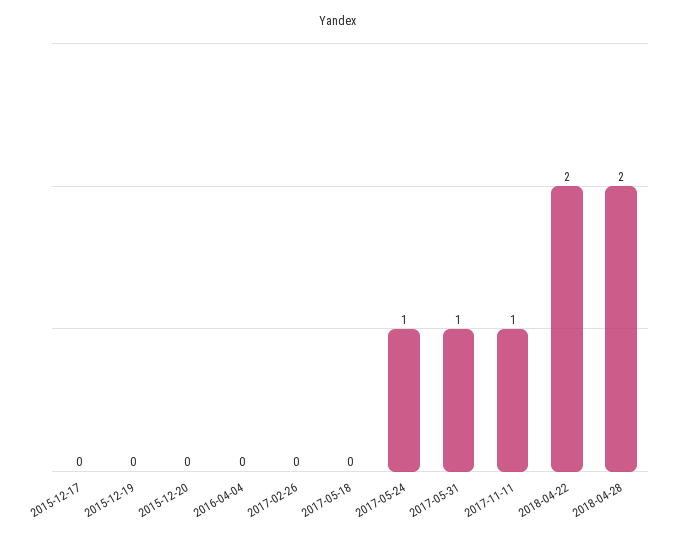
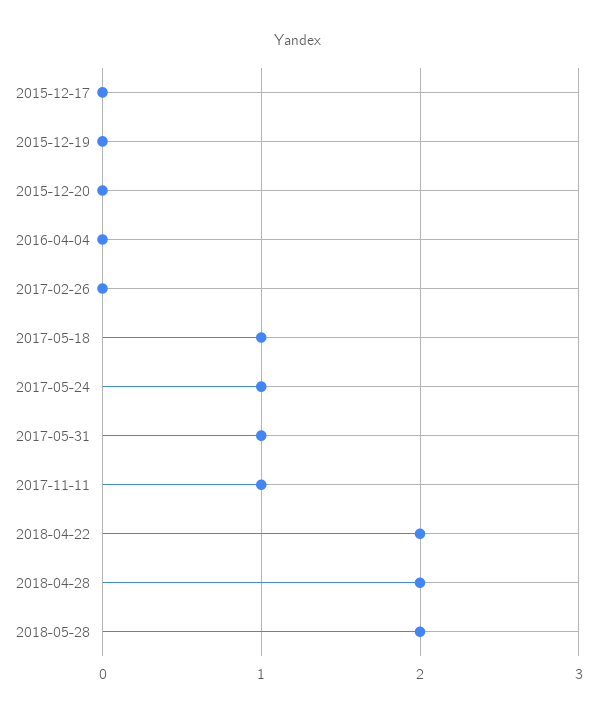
2017-05-18: 0 -> 1
2018-05-28: none -> 2

